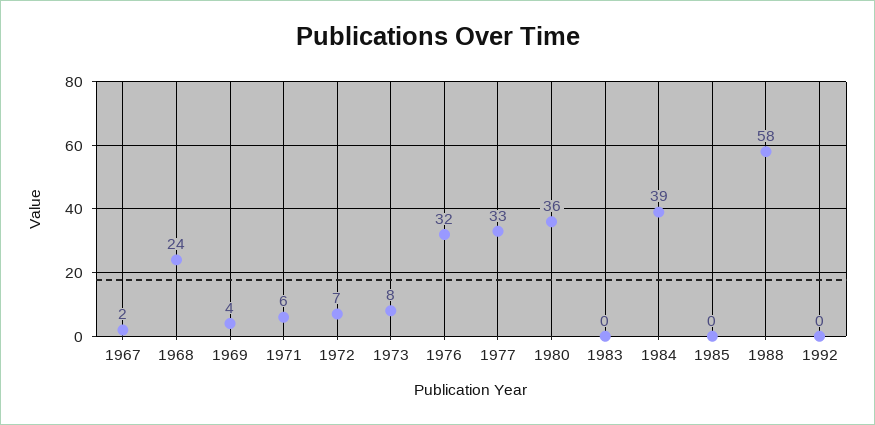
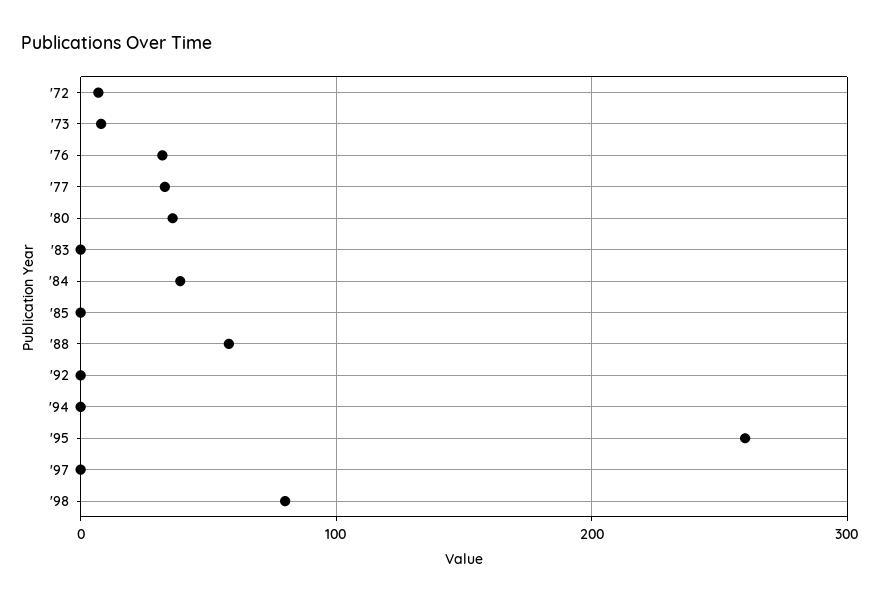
1967: 2 -> none
1968: 24 -> none
1969: 4 -> none
1971: 6 -> none
'94: none -> 0
'95: none -> 260
'97: none -> 0
'98: none -> 80

